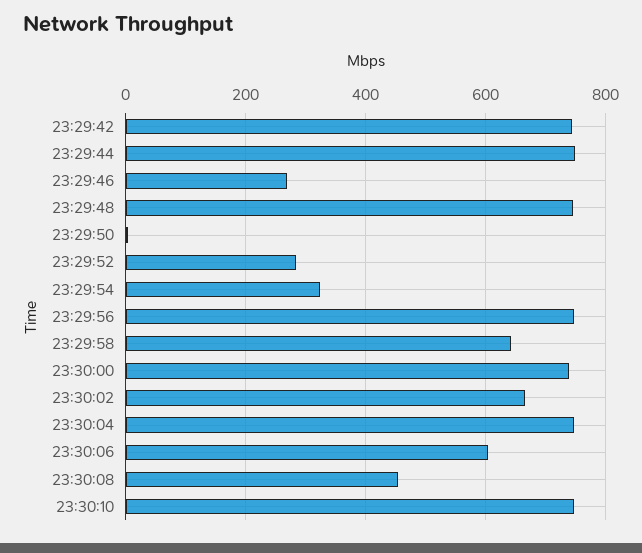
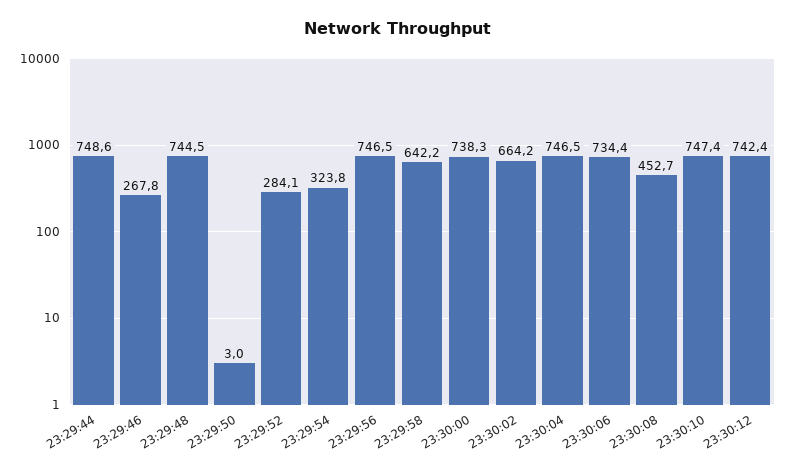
23:29:42: 740 -> none
23:30:06: 600 -> 734.4
23:30:12: none -> 742.4

